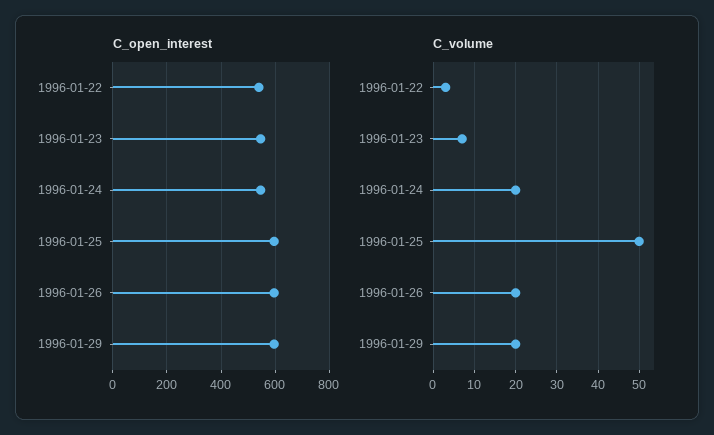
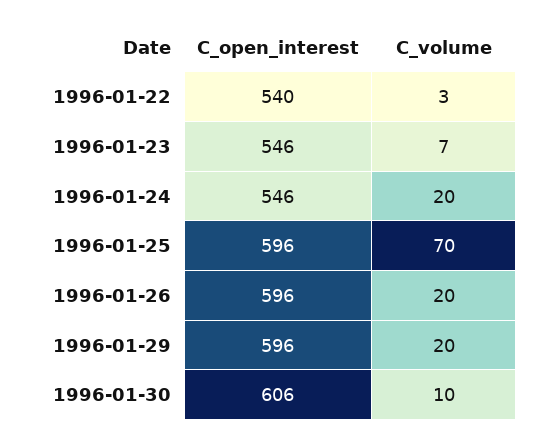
C_volume, 1996-01-25: 50 -> 70
C_open_interest, 1996-01-30: none -> 606
C_volume, 1996-01-30: none -> 10

